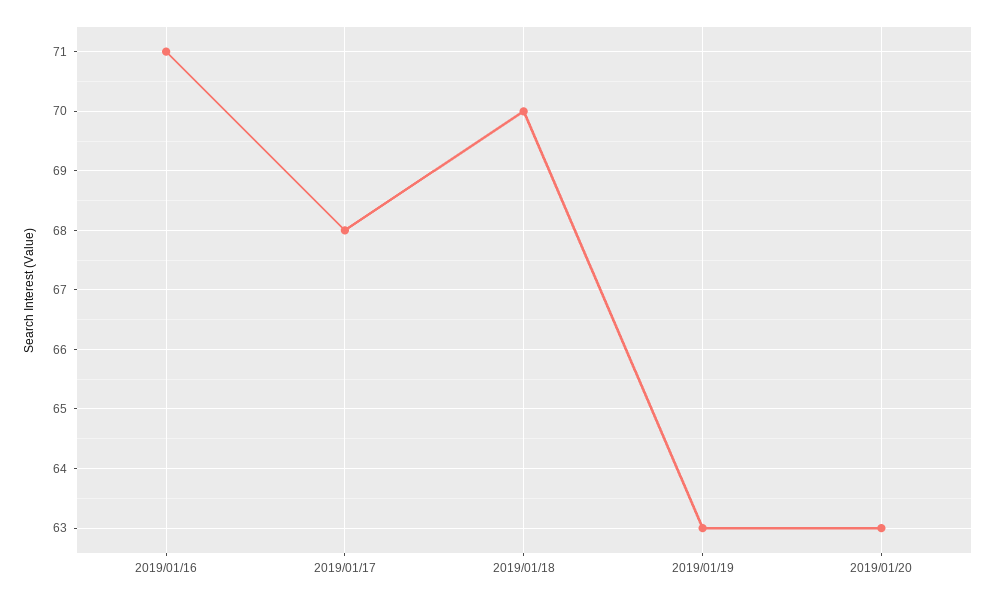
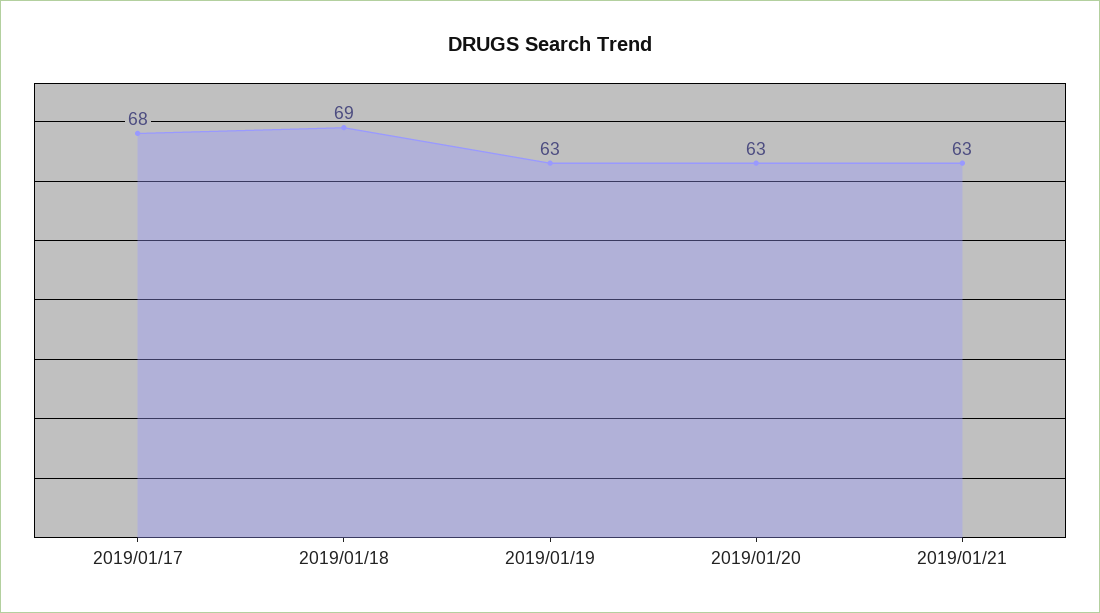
2019/01/16: 71 -> none
2019/01/18: 70 -> 69
2019/01/21: none -> 63

